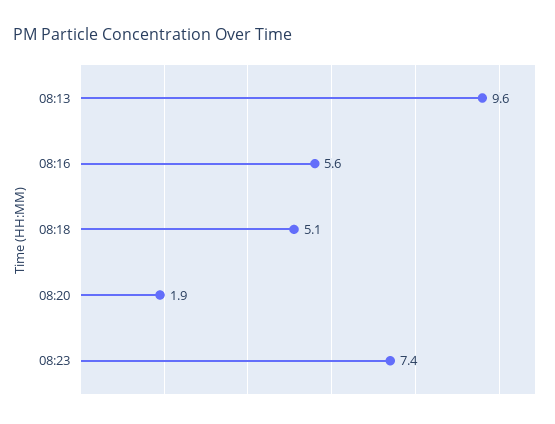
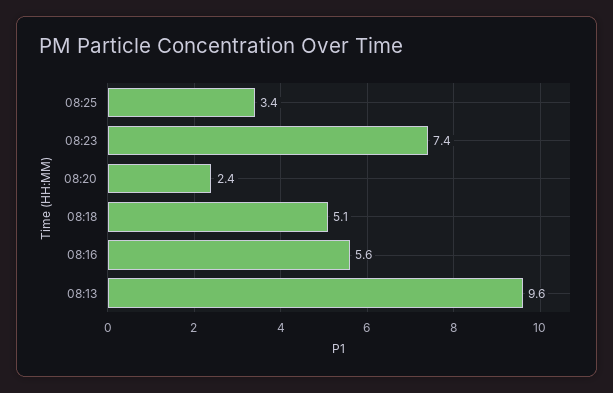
08:20: 1.9 -> 2.4
08:25: none -> 3.4

